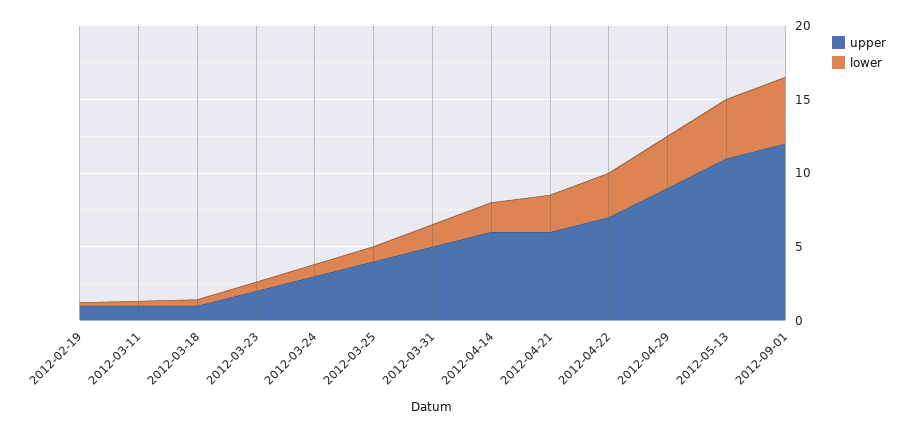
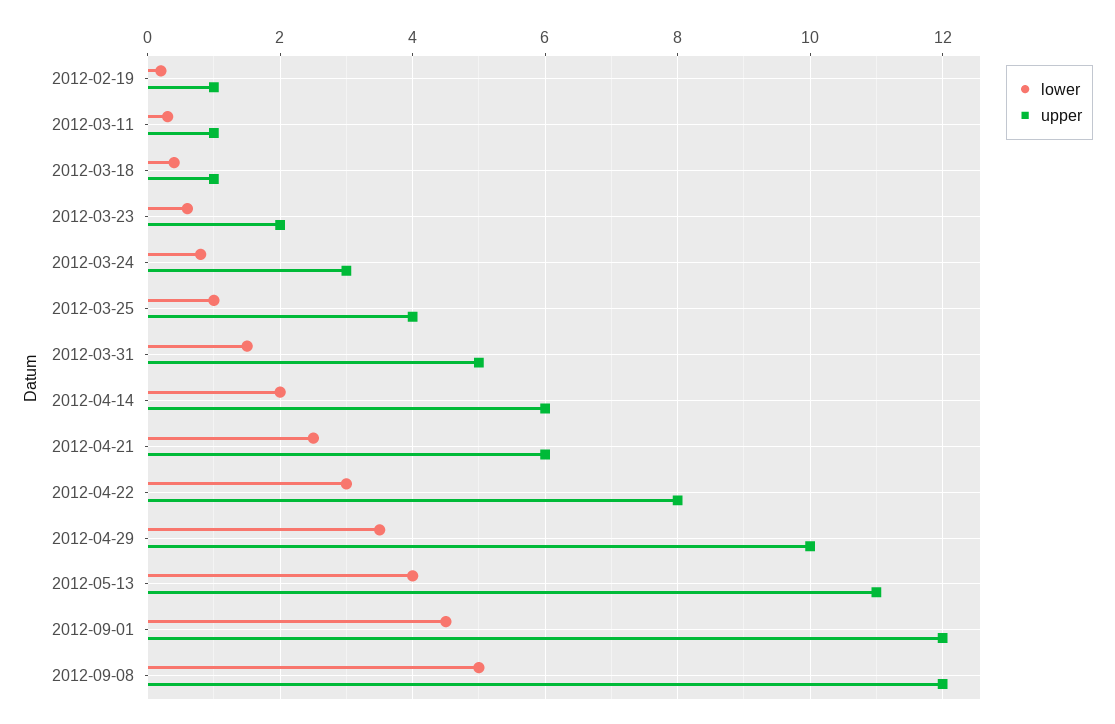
upper, 2012-04-22: 7 -> 8
upper, 2012-04-29: 9 -> 10
lower, 2012-09-08: none -> 5
upper, 2012-09-08: none -> 12

